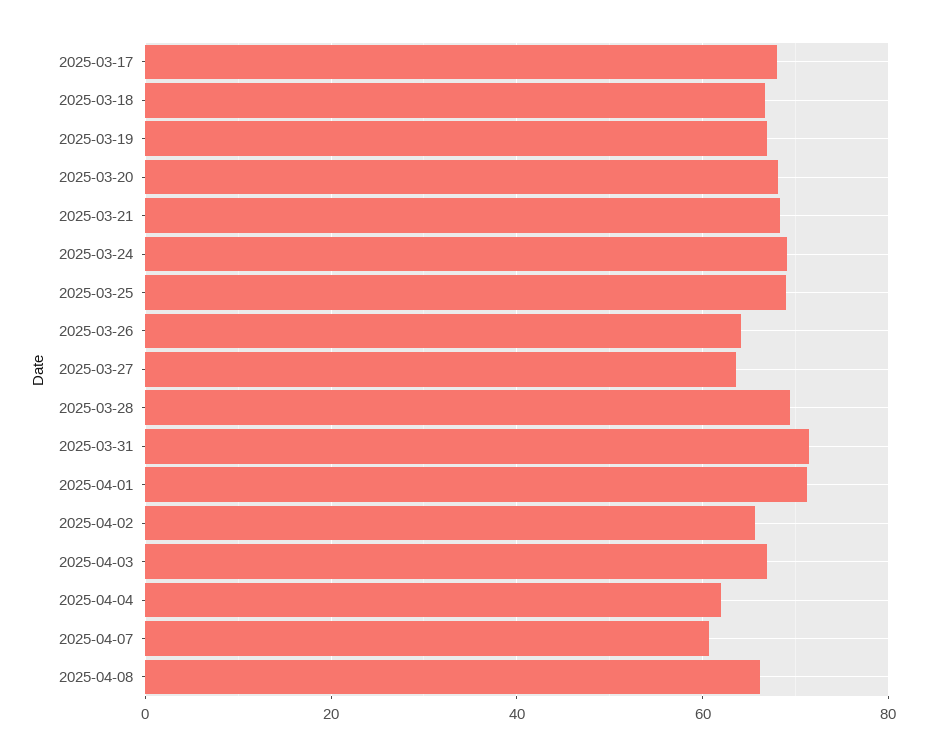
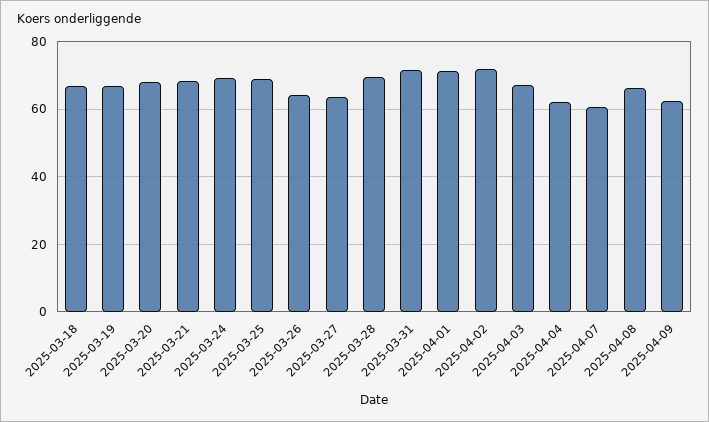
2025-03-17: 68 -> none
2025-04-02: 66 -> 72
2025-04-09: none -> 62

